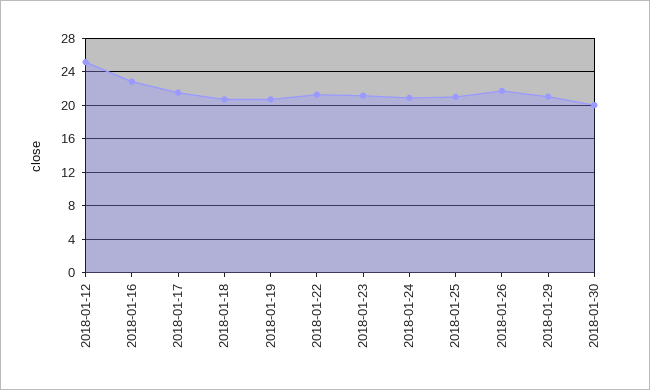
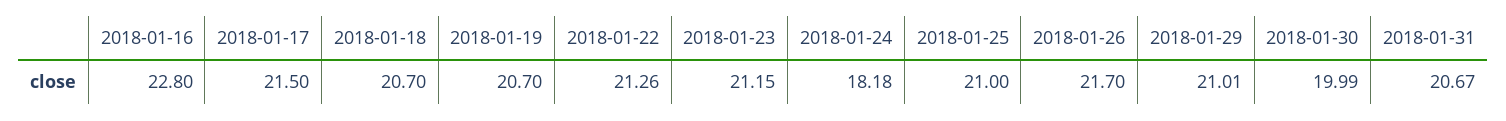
2018-01-12: 25 -> none
2018-01-24: 21 -> 18.18
2018-01-31: none -> 20.67

